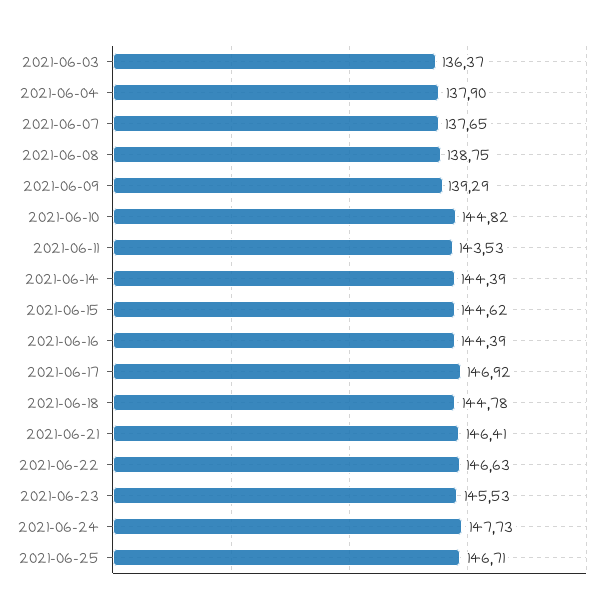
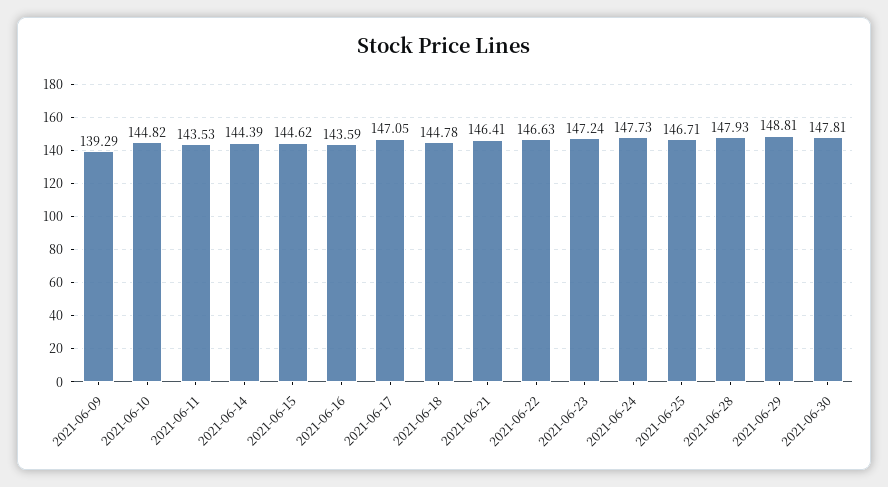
2021-06-03: 136.37 -> none
2021-06-04: 137.9 -> none
2021-06-07: 137.65 -> none
2021-06-08: 138.75 -> none
2021-06-16: 144.39 -> 143.59
2021-06-17: 146.92 -> 147.05
2021-06-23: 145.53 -> 147.24
2021-06-28: none -> 147.93
2021-06-29: none -> 148.81
2021-06-30: none -> 147.81

